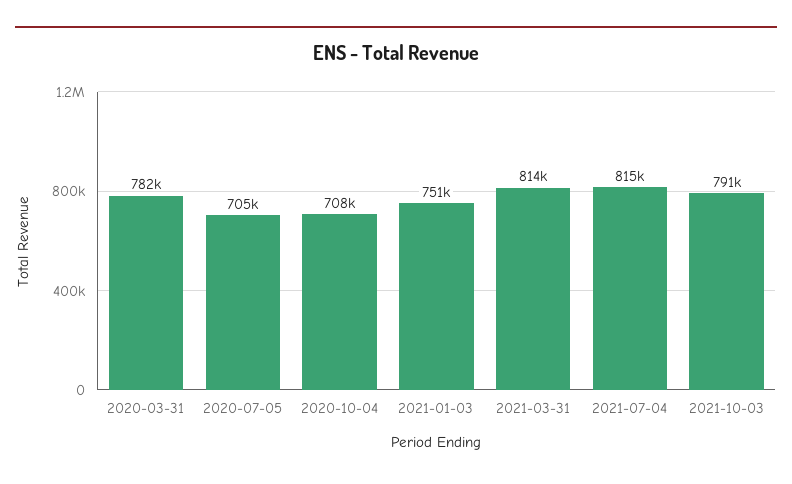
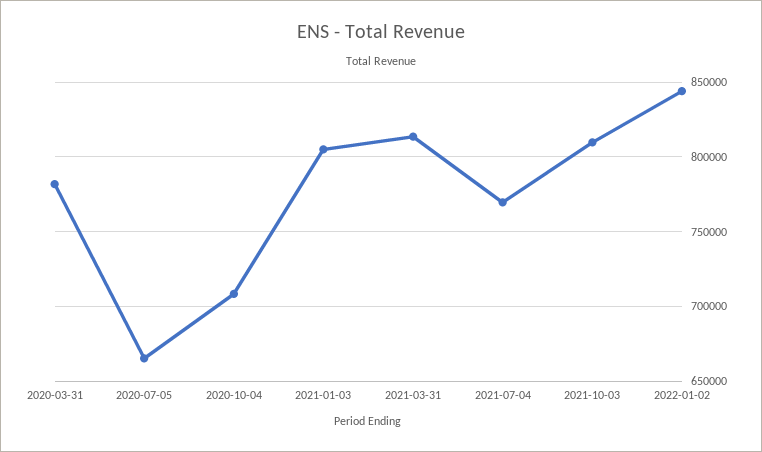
2020-07-05: 705000 -> 665000
2021-01-03: 751000 -> 805000
2021-07-04: 815000 -> 770000
2021-10-03: 791000 -> 810000
2022-01-02: none -> 845000

